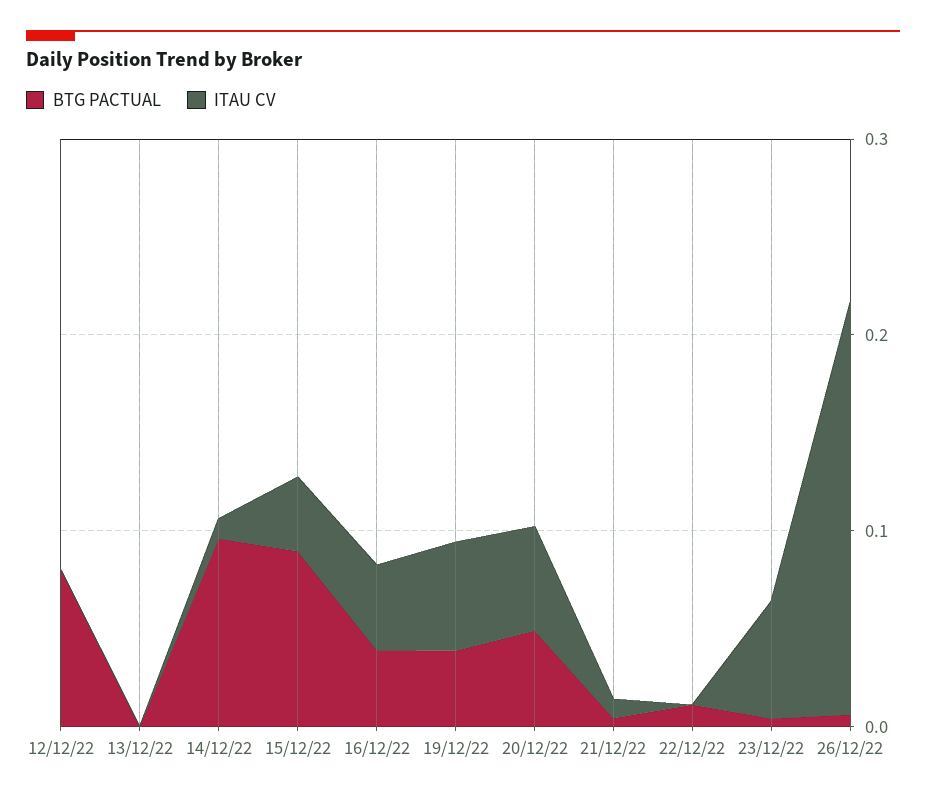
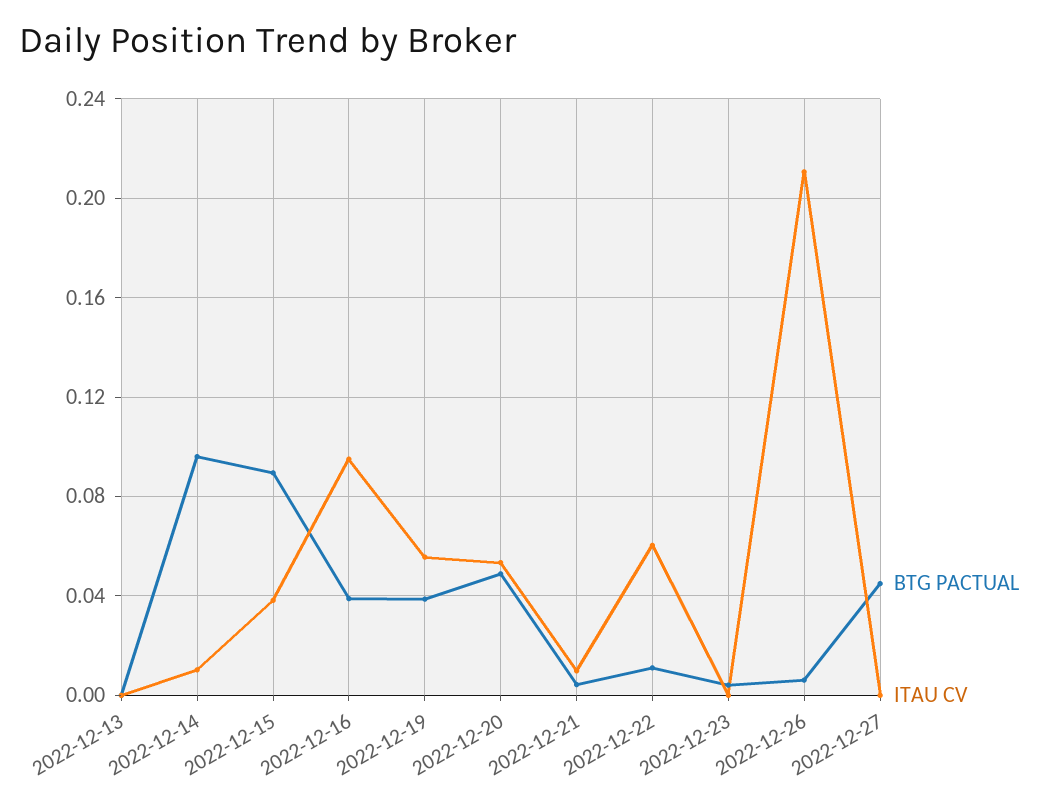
BTG PACTUAL, 12/12/22: 0.08 -> none
ITAU CV, 12/12/22: 0 -> none
ITAU CV, 16/12/22: 0.04 -> 0.095
ITAU CV, 22/12/22: 0 -> 0.06
ITAU CV, 23/12/22: 0.06 -> 0
BTG PACTUAL, 2022-12-27: none -> 0.045
ITAU CV, 2022-12-27: none -> 0

